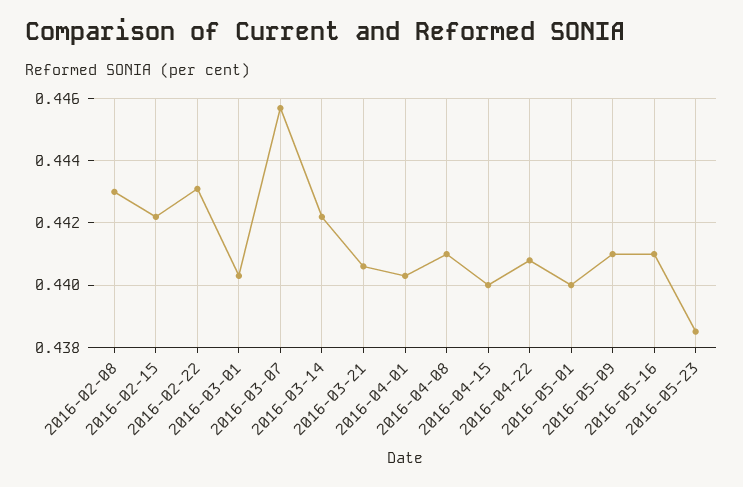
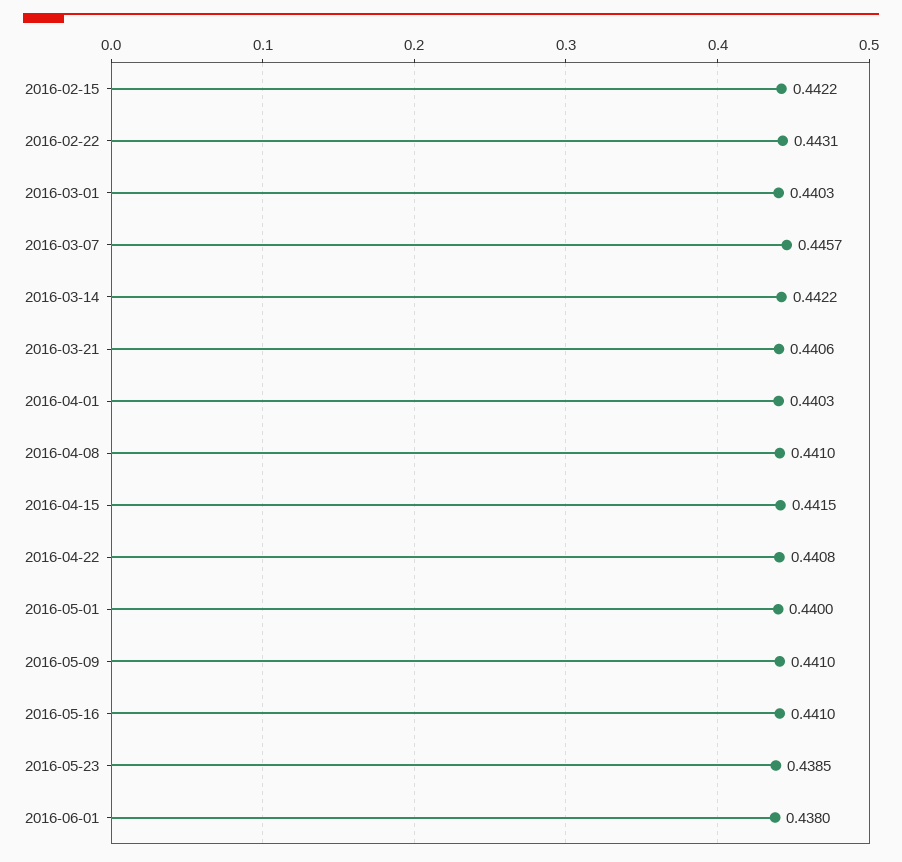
2016-02-08: 0.443 -> none
2016-04-15: 0.44 -> 0.4415
2016-06-01: none -> 0.438

